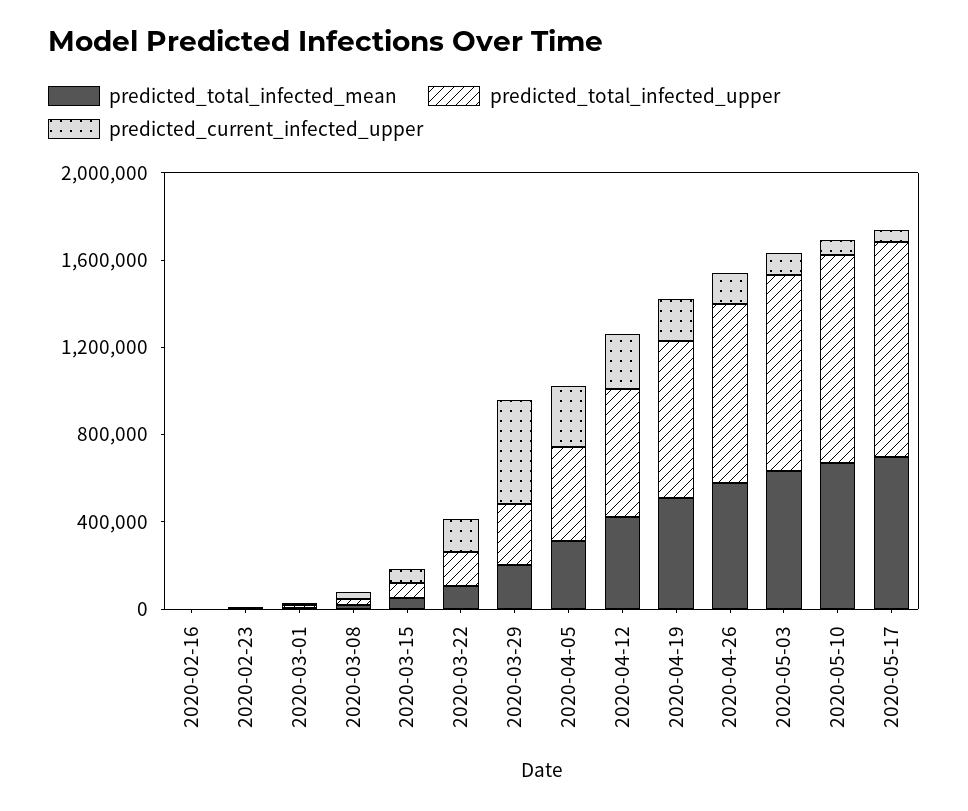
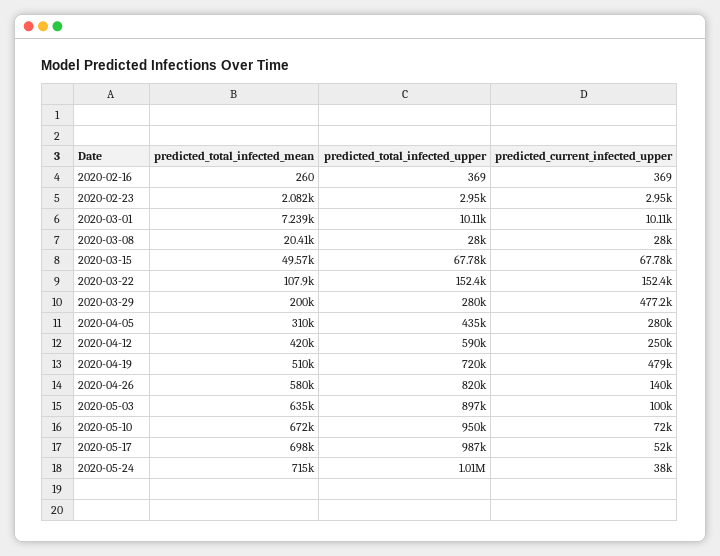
predicted_current_infected_upper, 2020-04-19: 200000 -> 479000
predicted_total_infected_mean, 2020-05-24: none -> 715000
predicted_total_infected_upper, 2020-05-24: none -> 1010000
predicted_current_infected_upper, 2020-05-24: none -> 38000

